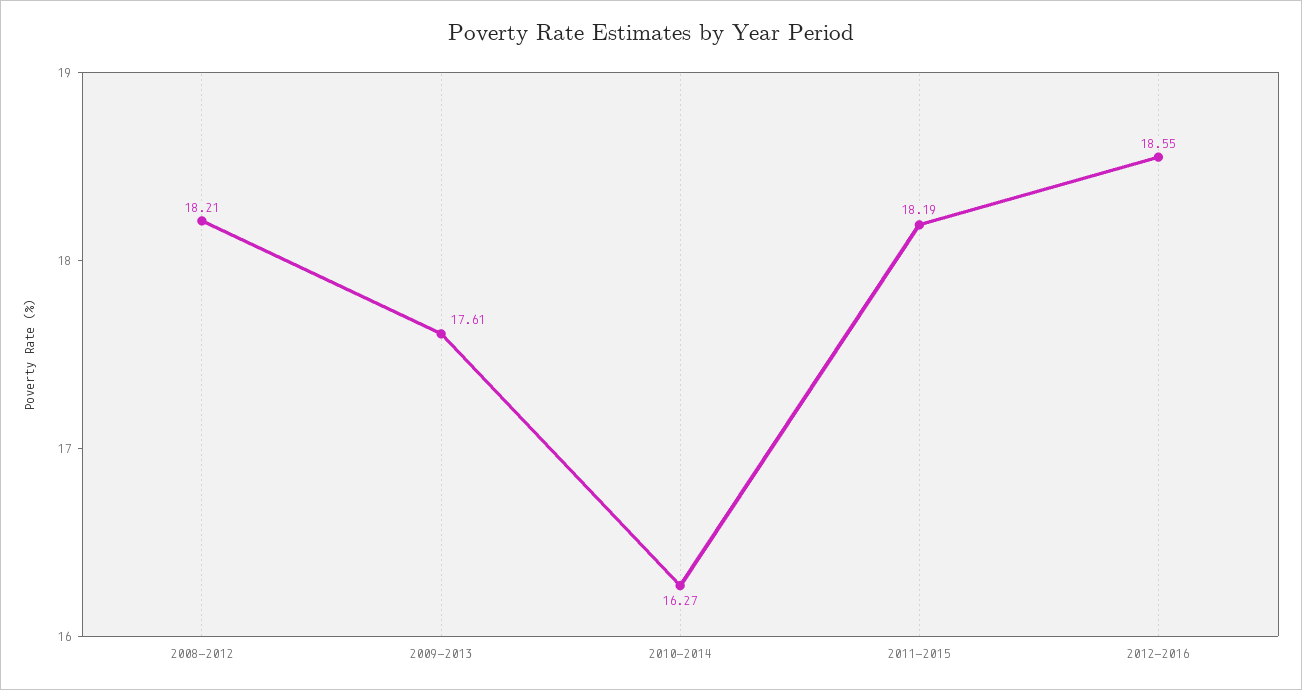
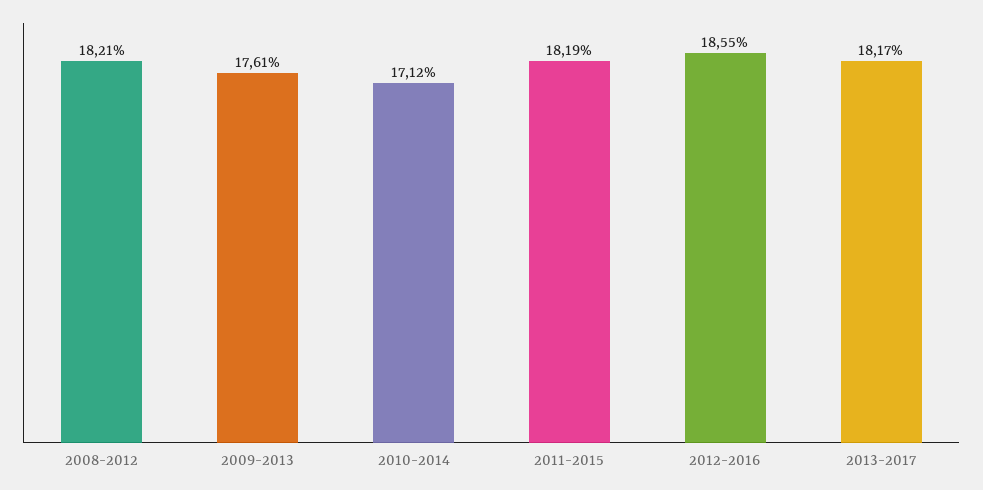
2010-2014: 16.27 -> 17.12
2013-2017: none -> 18.17

